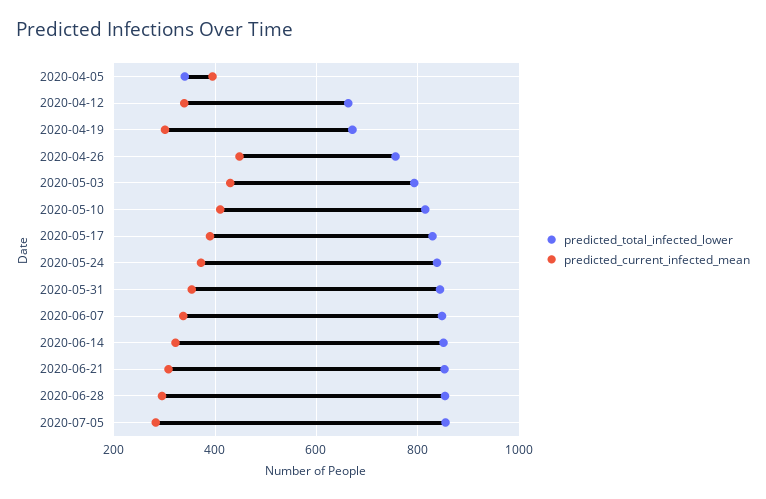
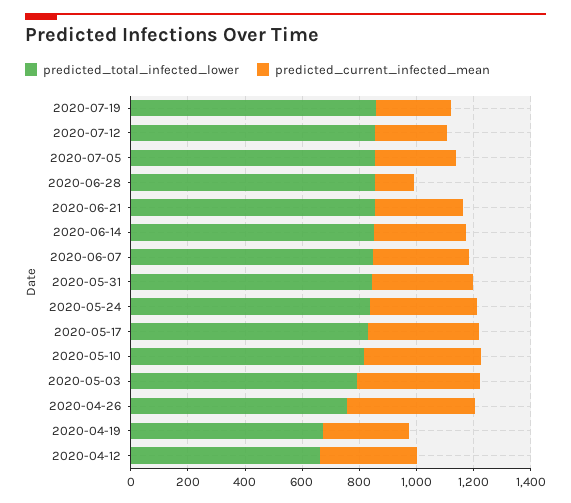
predicted_total_infected_lower, 2020-04-05: 340 -> none
predicted_current_infected_mean, 2020-04-05: 400 -> none
predicted_current_infected_mean, 2020-06-28: 300 -> 150
predicted_total_infected_lower, 2020-07-19: none -> 850
predicted_current_infected_mean, 2020-07-19: none -> 250
predicted_total_infected_lower, 2020-07-12: none -> 850
predicted_current_infected_mean, 2020-07-12: none -> 250

